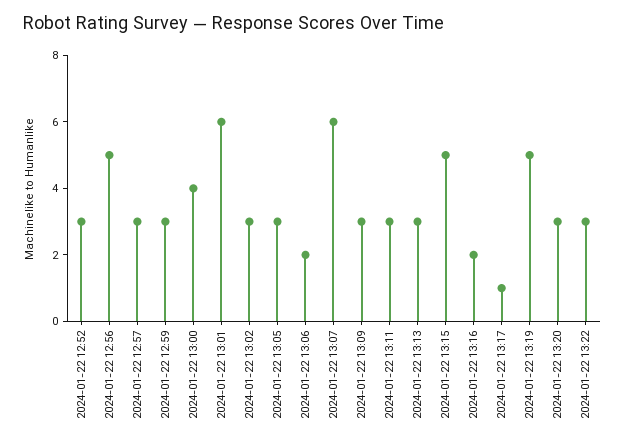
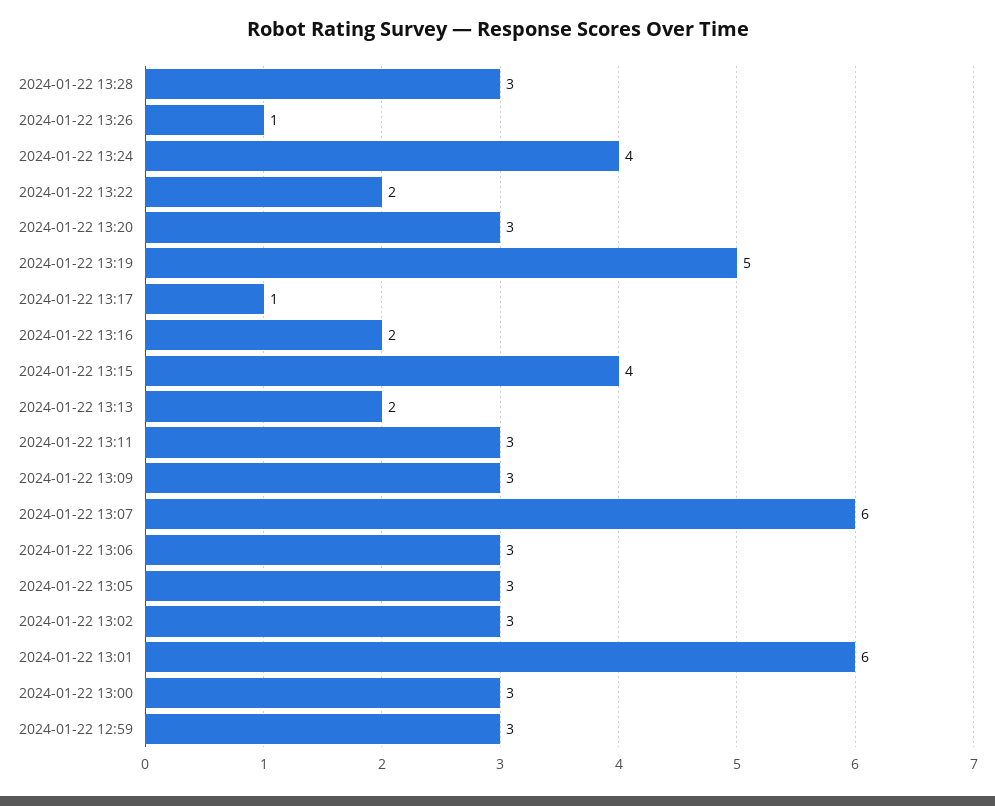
2024-01-22 12:52: 3 -> none
2024-01-22 12:56: 5 -> none
2024-01-22 12:57: 3 -> none
2024-01-22 13:00: 4 -> 3
2024-01-22 13:06: 2 -> 3
2024-01-22 13:13: 3 -> 2
2024-01-22 13:15: 5 -> 4
2024-01-22 13:22: 3 -> 2
2024-01-22 13:28: none -> 3
2024-01-22 13:26: none -> 1
2024-01-22 13:24: none -> 4

